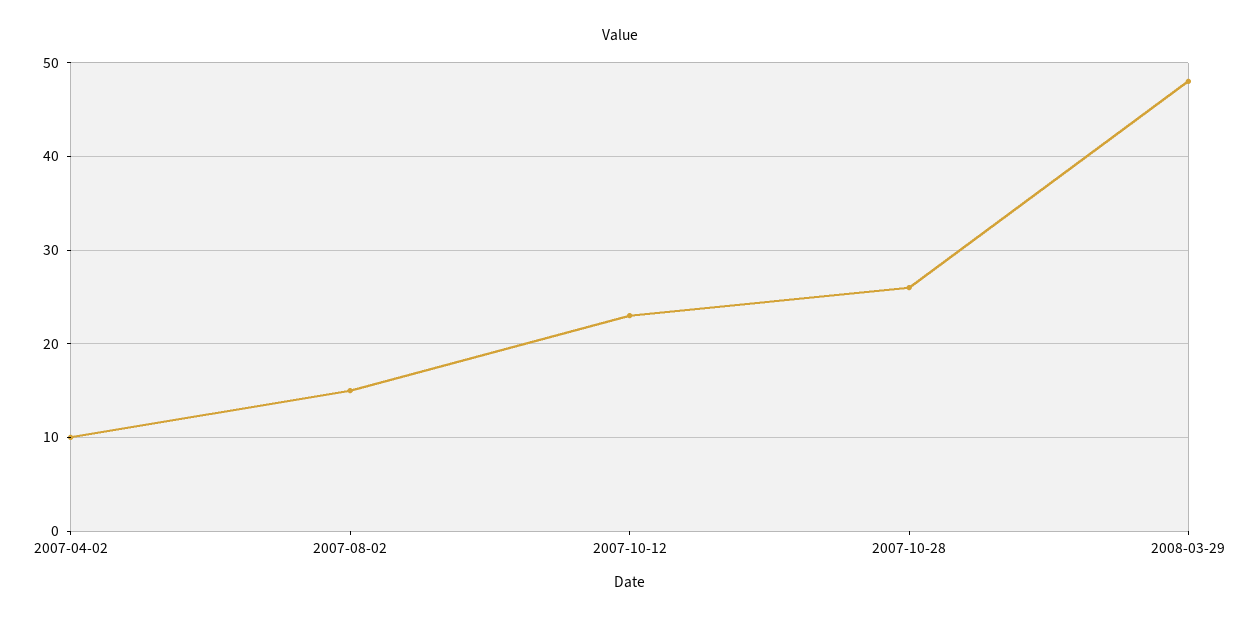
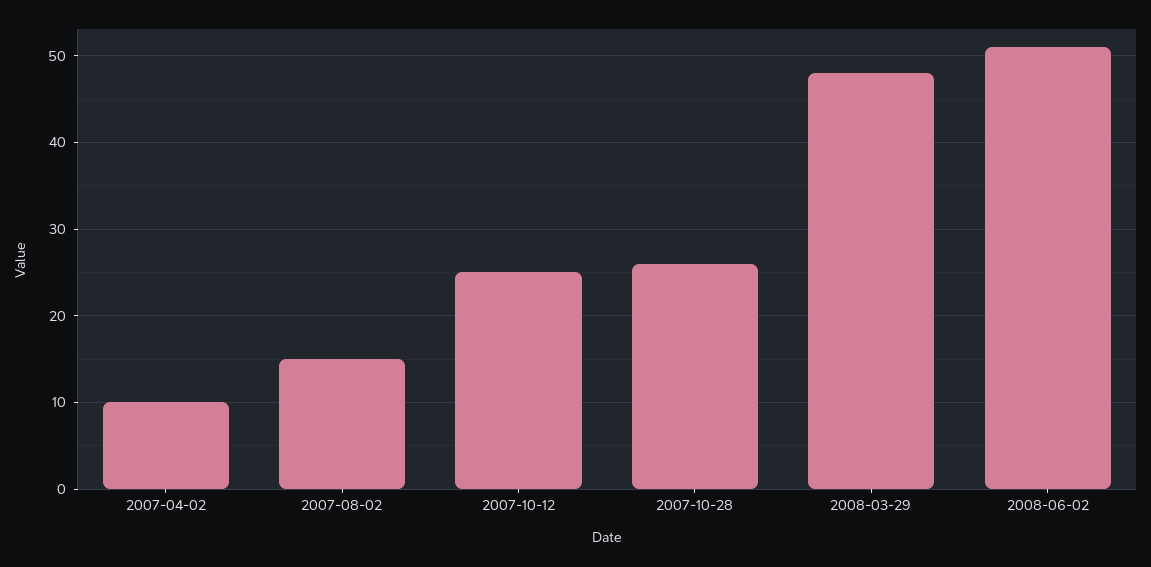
2007-10-12: 23 -> 25
2008-06-02: none -> 51

